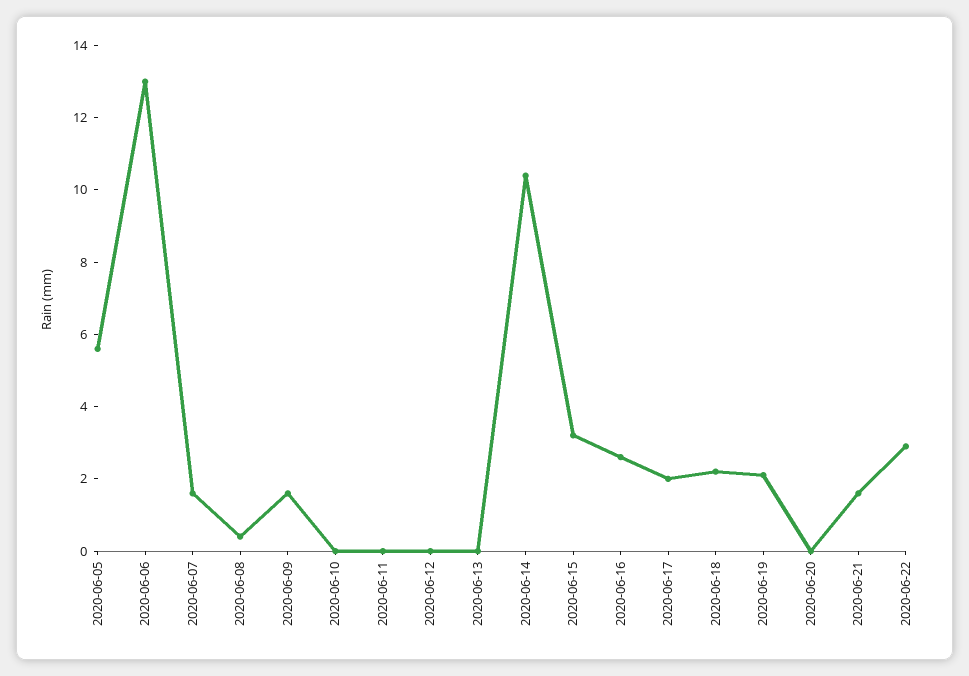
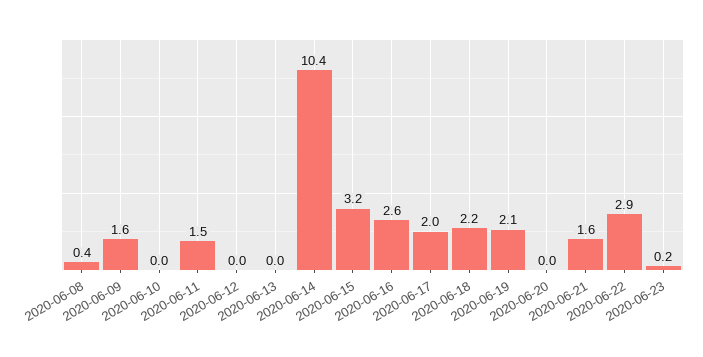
2020-06-05: 5.5 -> none
2020-06-06: 13 -> none
2020-06-07: 1.5 -> none
2020-06-11: 0 -> 1.5
2020-06-23: none -> 0.2

